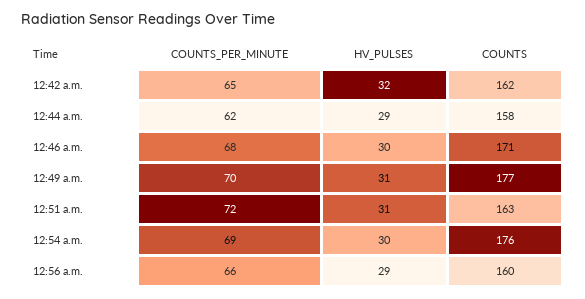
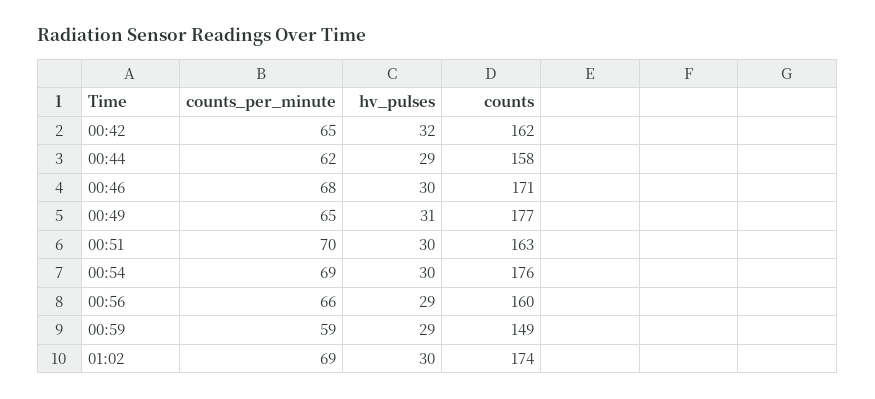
COUNTS_PER_MINUTE, 12:49 a.m.: 70 -> 65
COUNTS_PER_MINUTE, 12:51 a.m.: 72 -> 70
HV_PULSES, 12:51 a.m.: 31 -> 30
COUNTS_PER_MINUTE, 00:59: none -> 59
HV_PULSES, 00:59: none -> 29
COUNTS, 00:59: none -> 149
COUNTS_PER_MINUTE, 01:02: none -> 69
HV_PULSES, 01:02: none -> 30
COUNTS, 01:02: none -> 174

